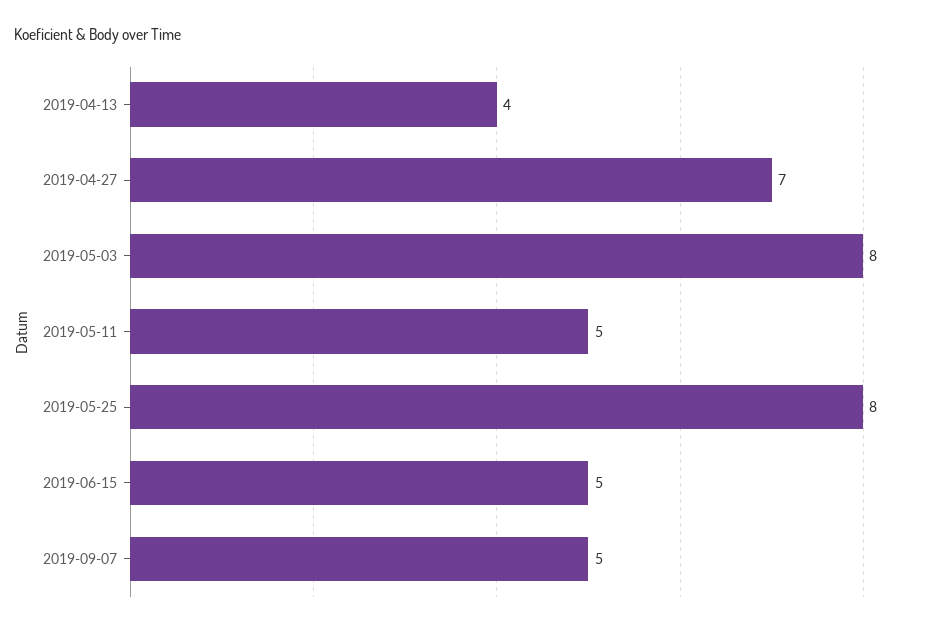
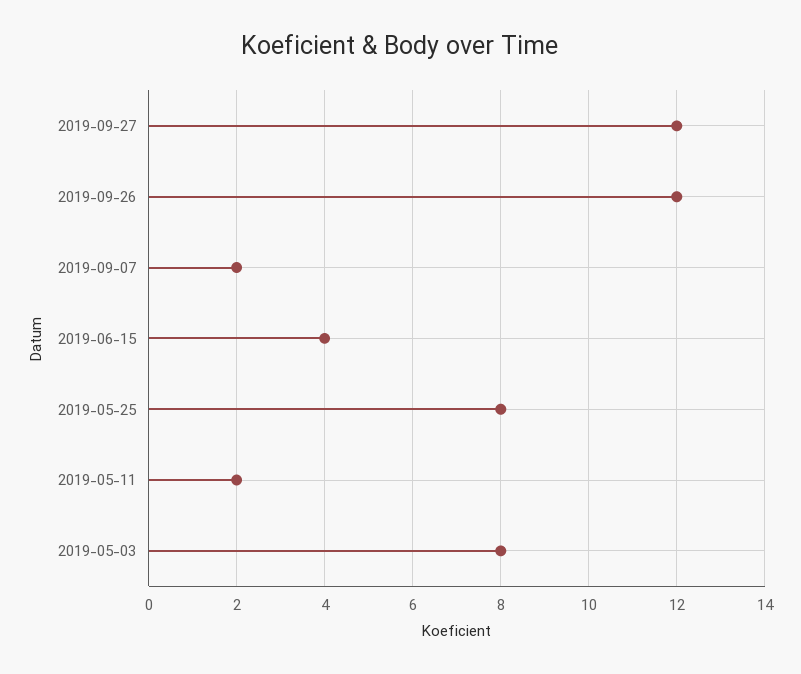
2019-04-13: 4 -> none
2019-04-27: 7 -> none
2019-05-11: 5 -> 2
2019-06-15: 5 -> 4
2019-09-07: 5 -> 2
2019-09-27: none -> 12
2019-09-26: none -> 12

